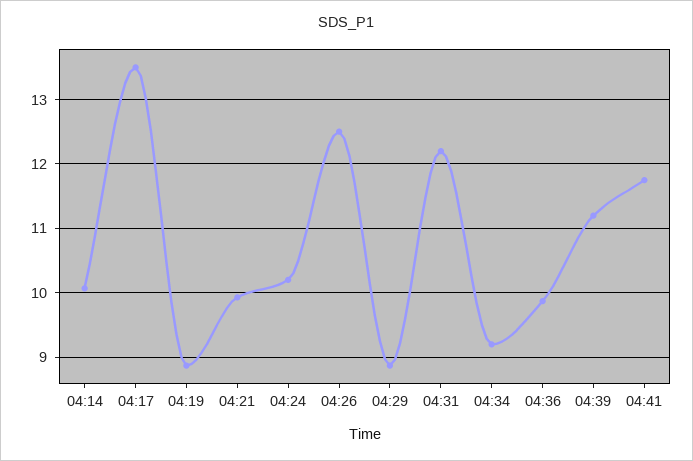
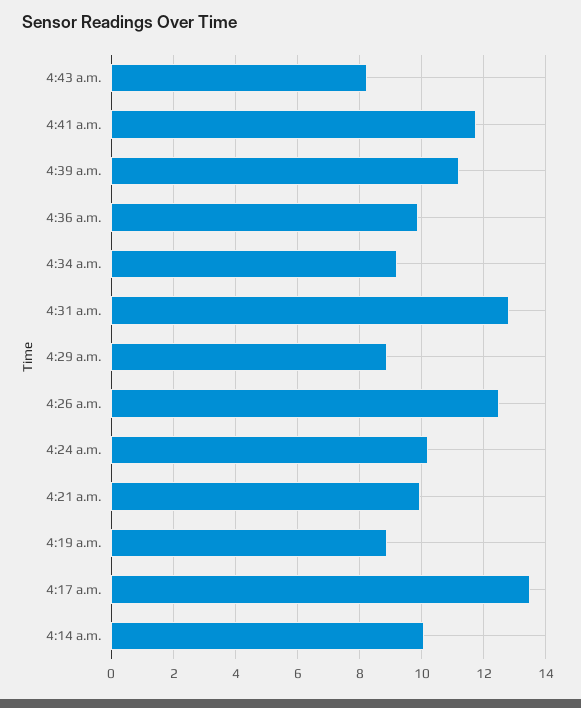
04:31: 12.2 -> 12.8
4:43 a.m.: none -> 8.2

